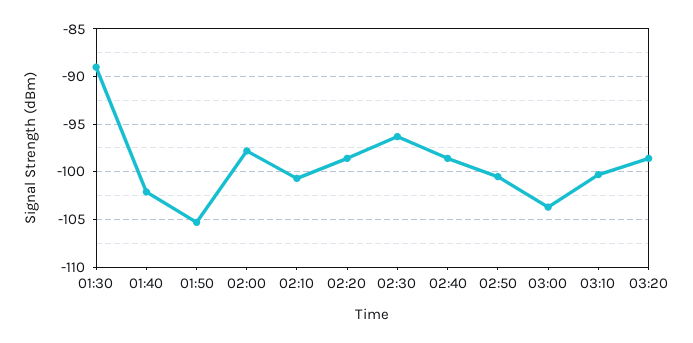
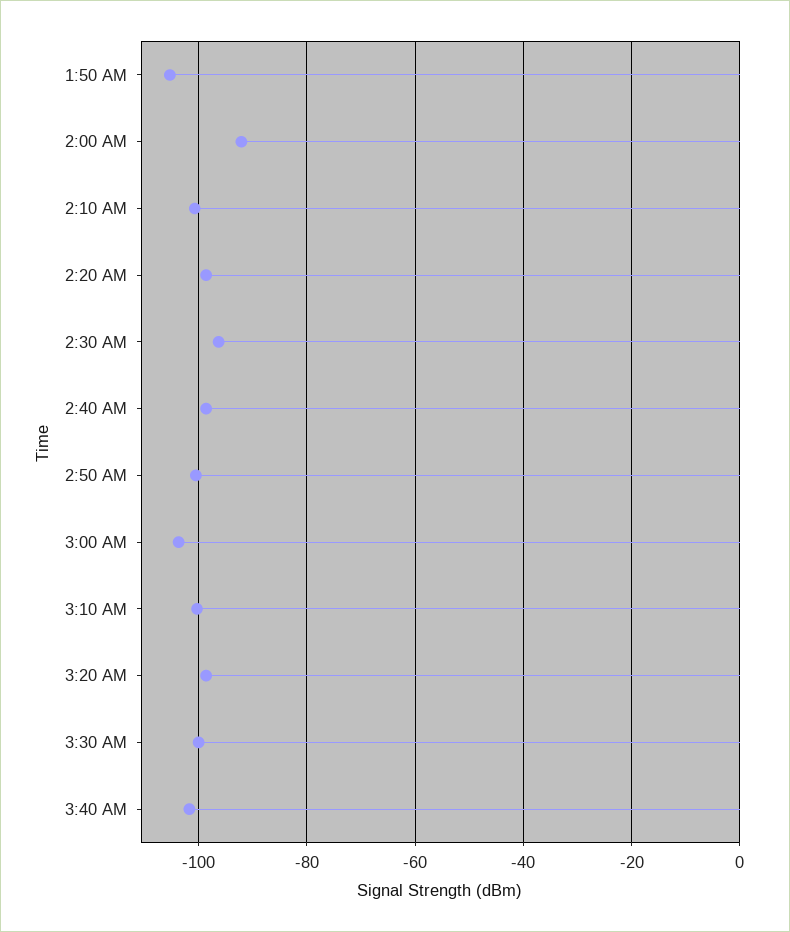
01:30: -89 -> none
01:40: -102 -> none
02:00: -98 -> -92
3:30 AM: none -> -100
3:40 AM: none -> -102

